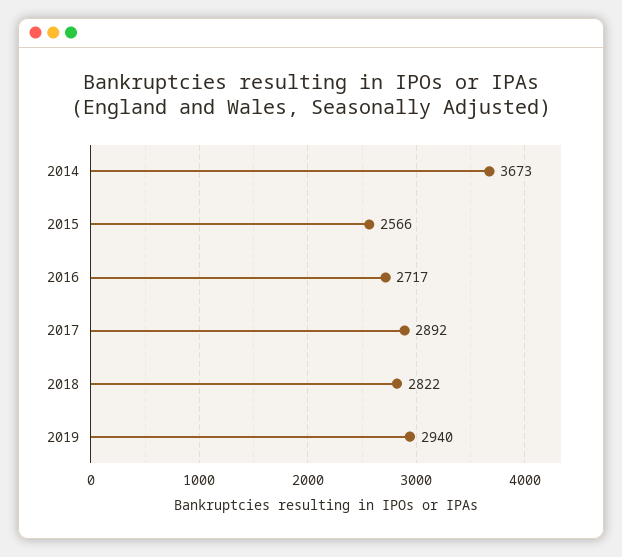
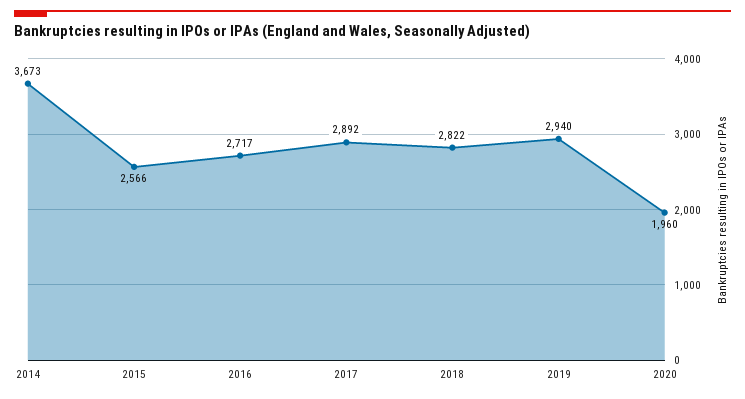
2020: none -> 1960

